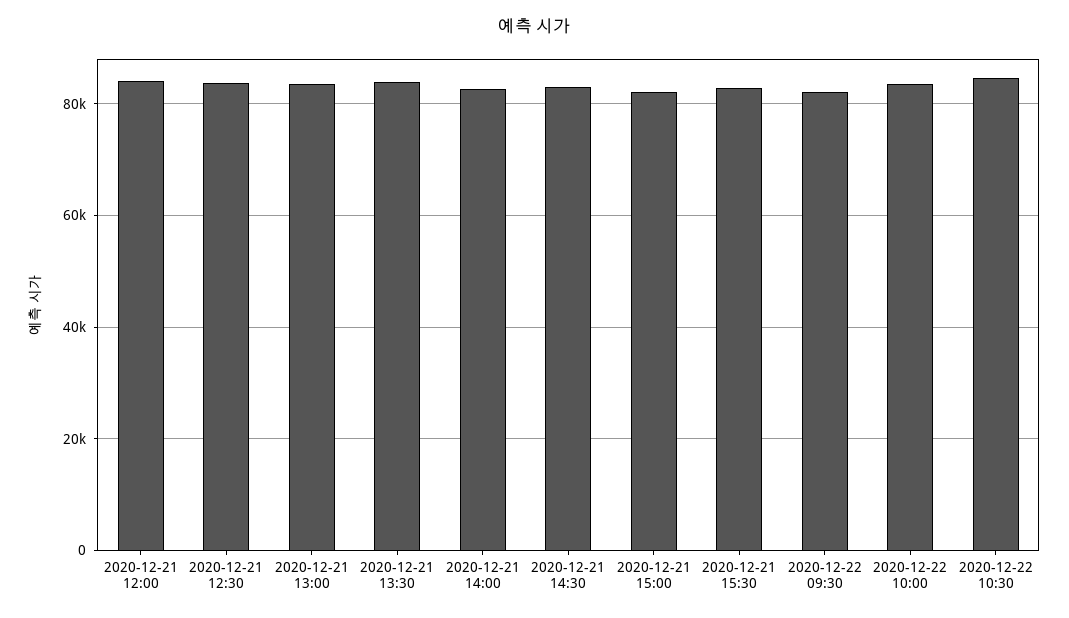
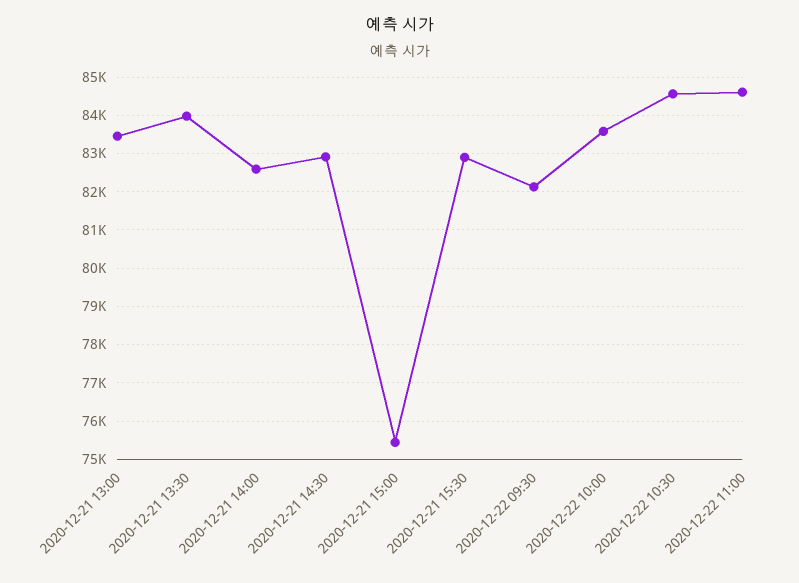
2020-12-21 12:00: 84000 -> none
2020-12-21 12:30: 84000 -> none
2020-12-21 15:00: 82000 -> 75400
2020-12-22 11:00: none -> 84600

